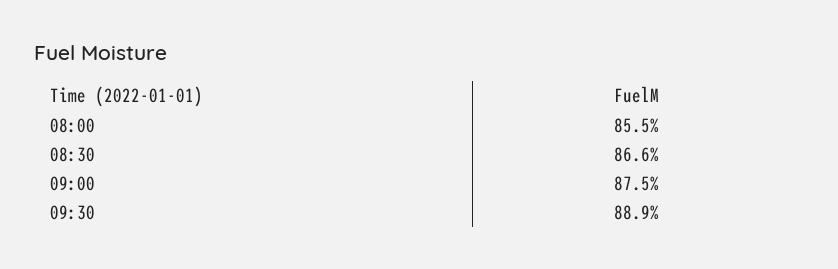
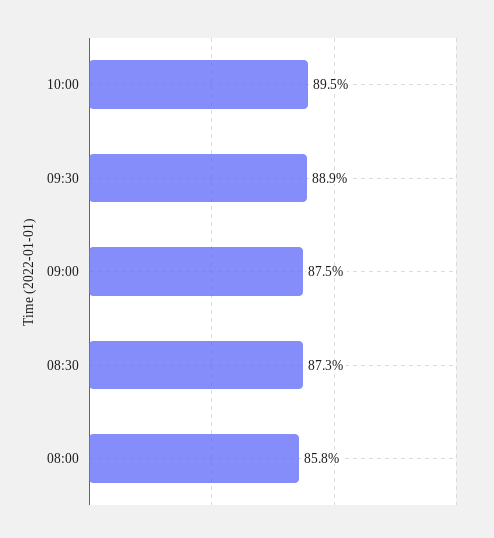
08:00: 85.5 -> 85.8
08:30: 86.6 -> 87.3
10:00: none -> 89.5

